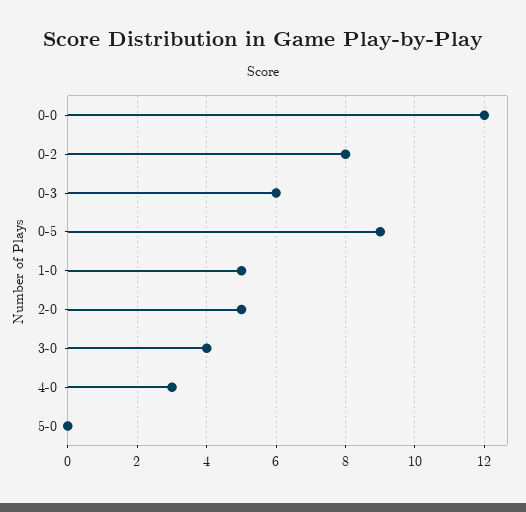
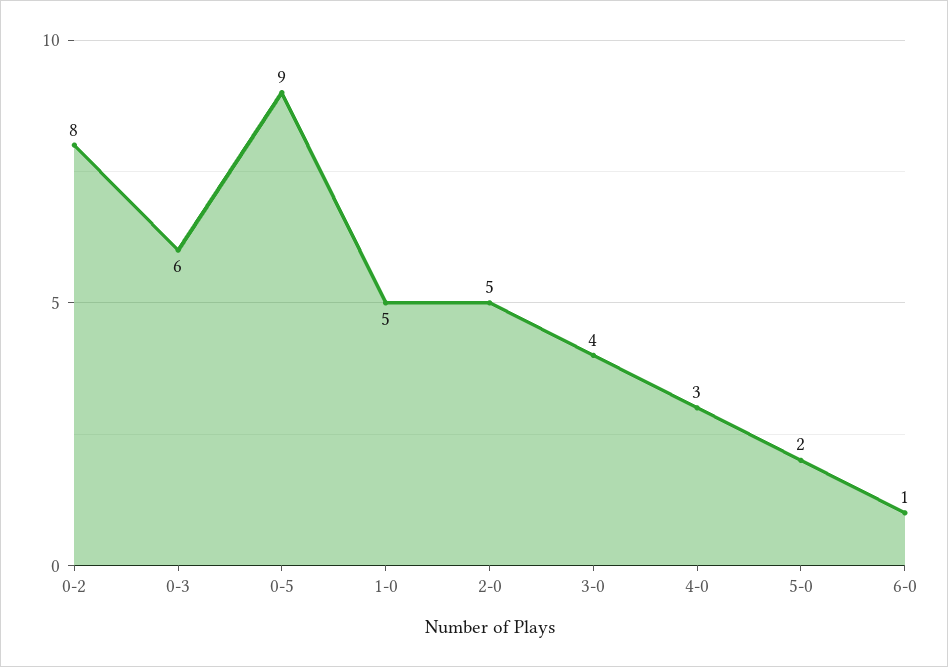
0-0: 12 -> none
5-0: 0 -> 2
6-0: none -> 1

